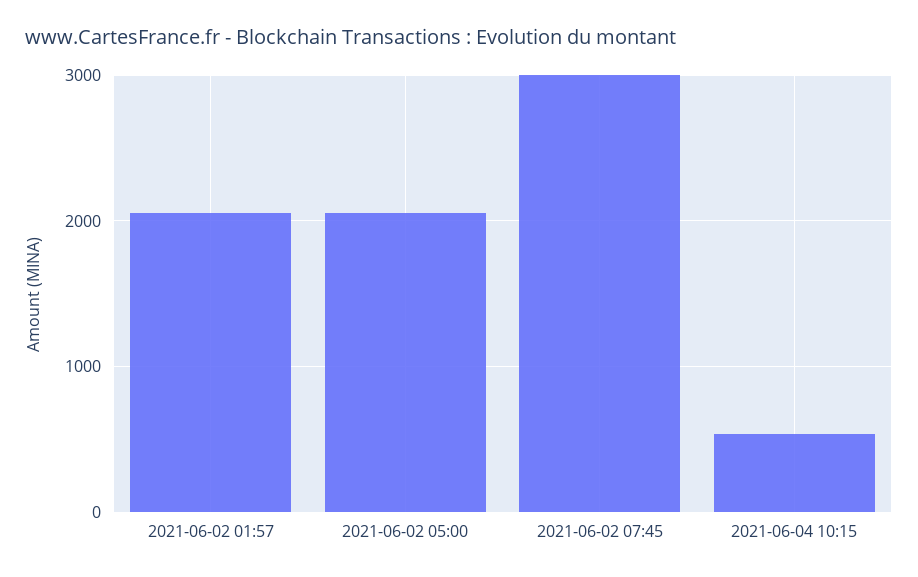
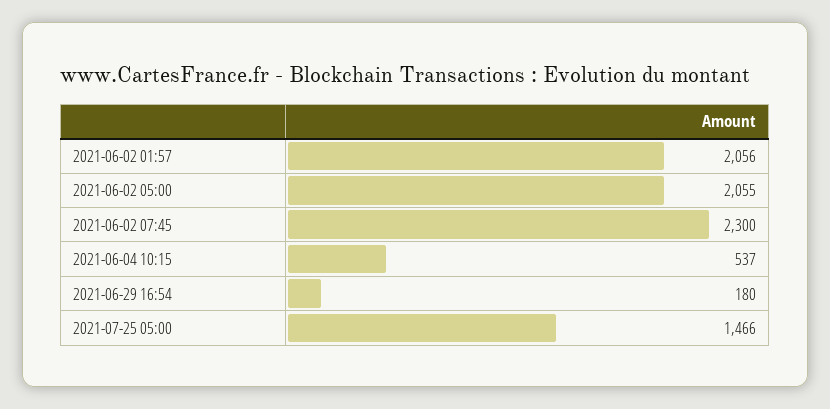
2021-06-02 07:45: 3000 -> 2300
2021-06-29 16:54: none -> 180
2021-07-25 05:00: none -> 1466

